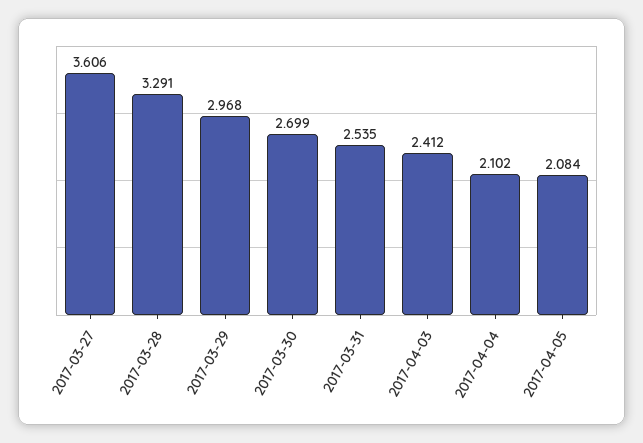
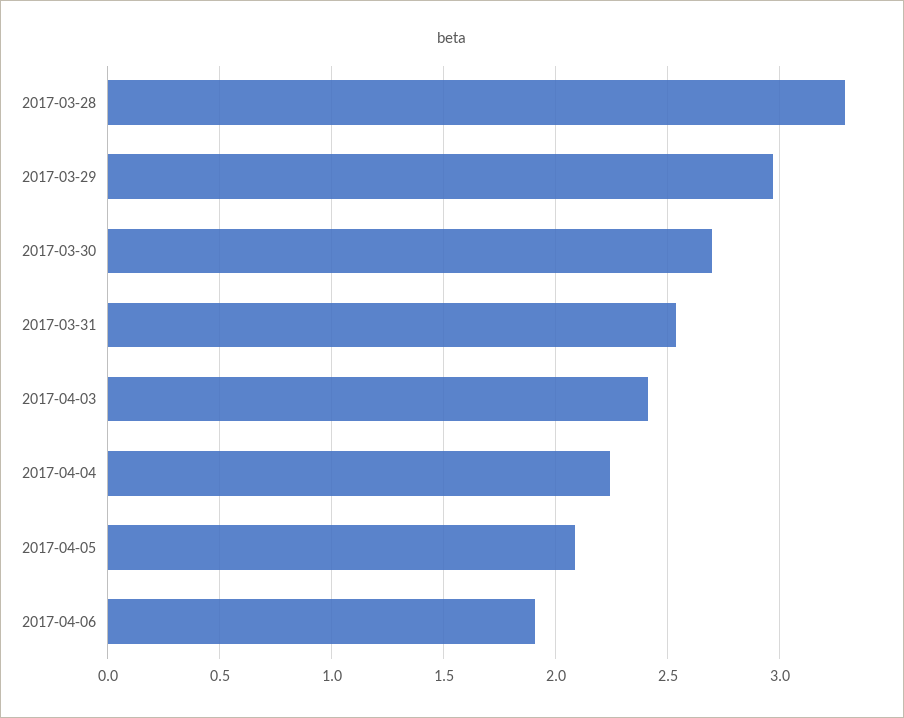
2017-03-27: 3.606 -> none
2017-04-04: 2.102 -> 2.25
2017-04-06: none -> 1.9

